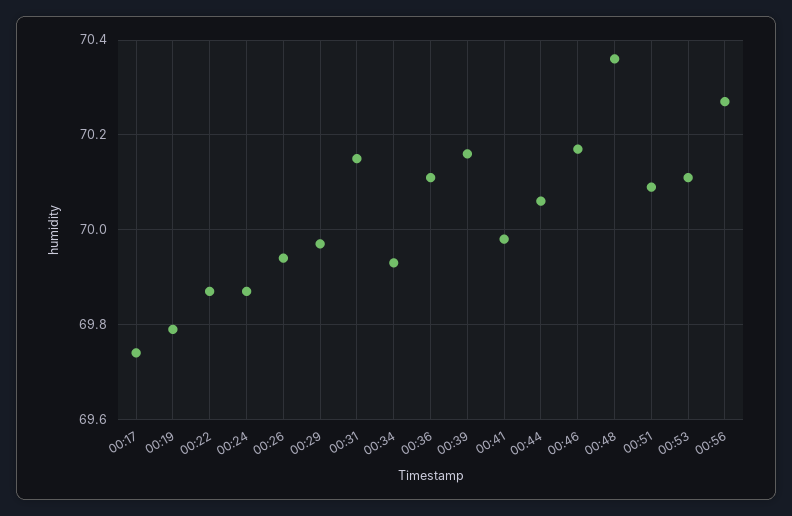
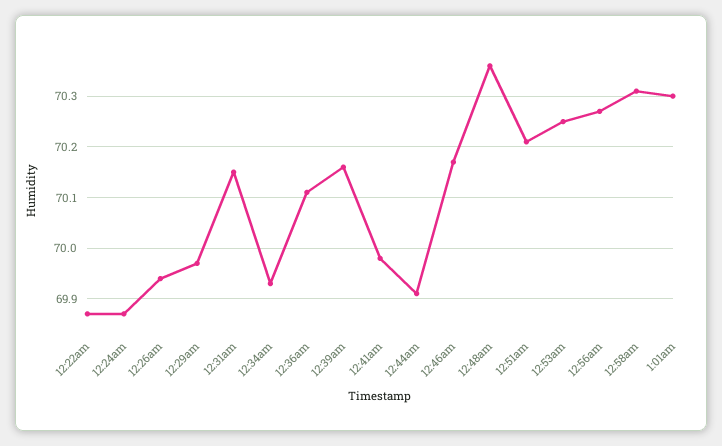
00:17: 69.75 -> none
00:19: 69.8 -> none
00:44: 70.05 -> 69.9
00:51: 70.1 -> 70.2
00:53: 70.1 -> 70.25
12:58am: none -> 70.3
1:01am: none -> 70.3

